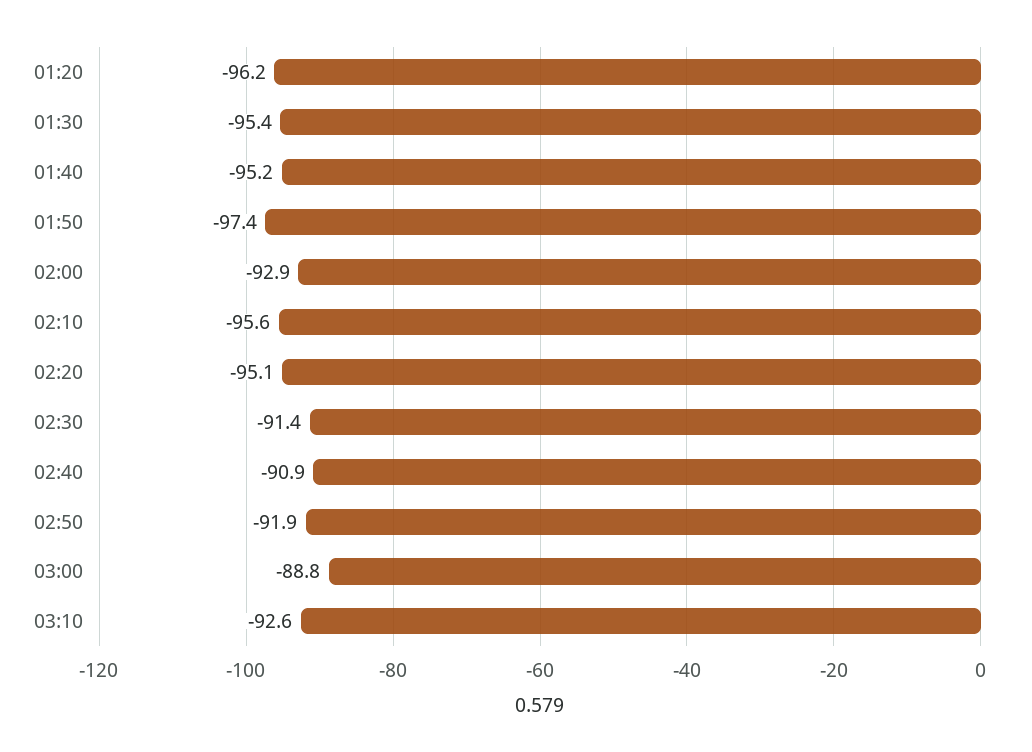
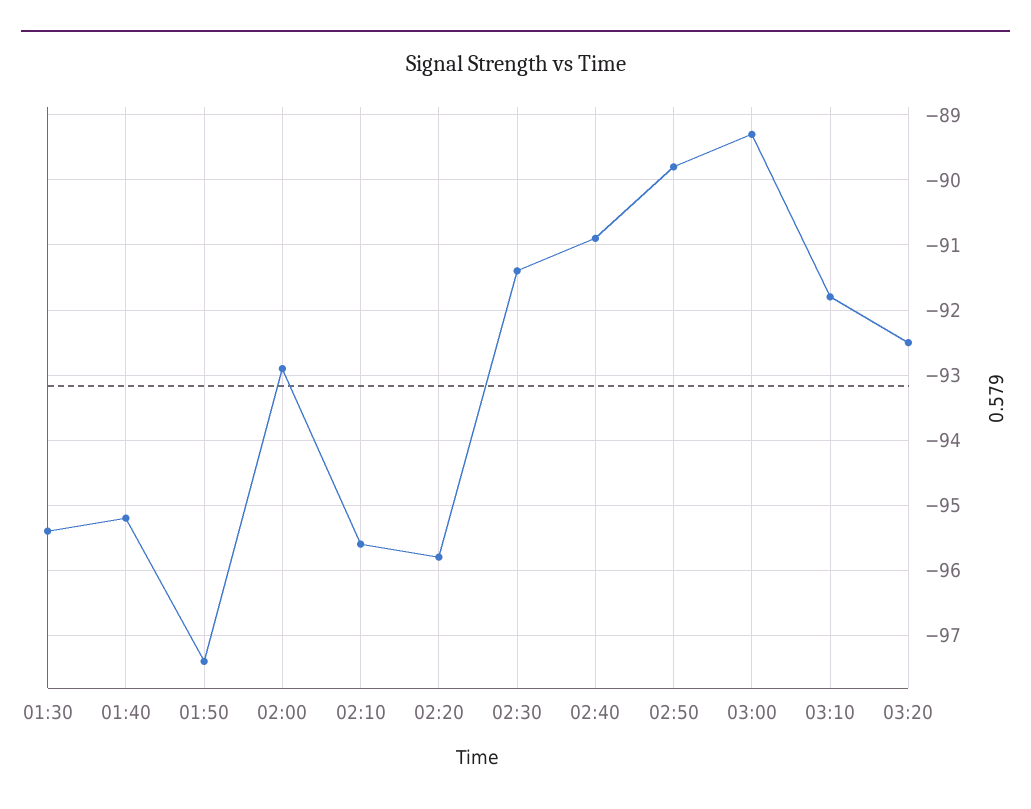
01:20: -96.2 -> none
02:20: -95.1 -> -95.8
02:50: -91.9 -> -89.8
03:00: -88.8 -> -89.3
03:10: -92.6 -> -91.8
03:20: none -> -92.5

